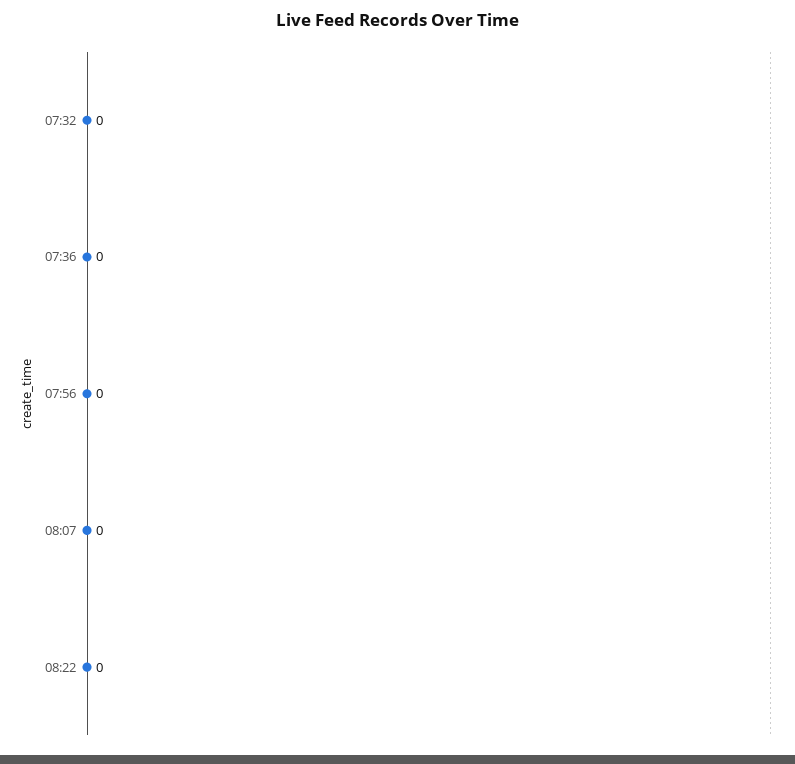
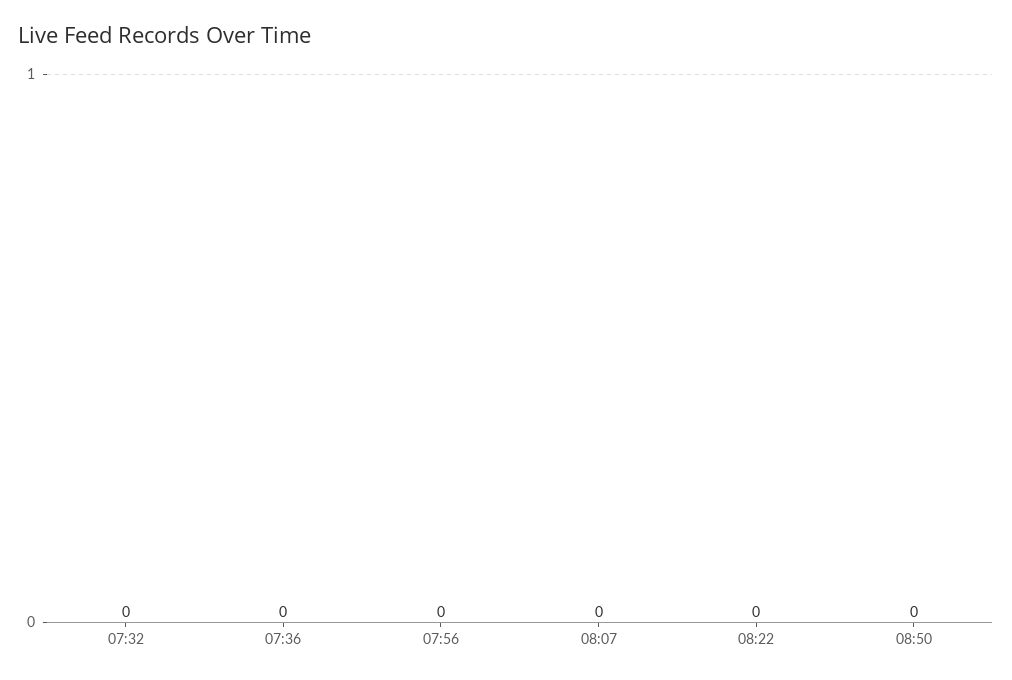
08:50: none -> 0

